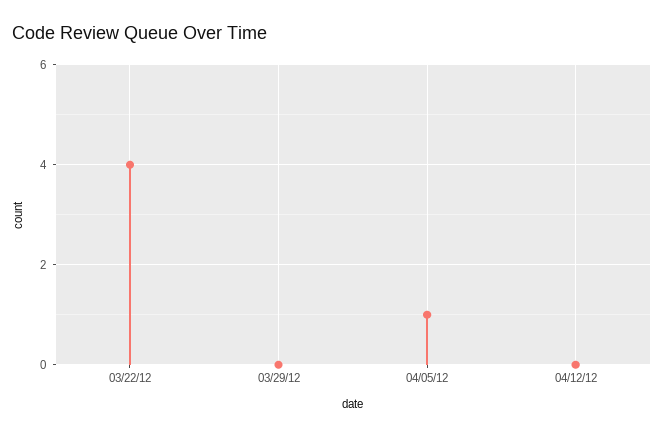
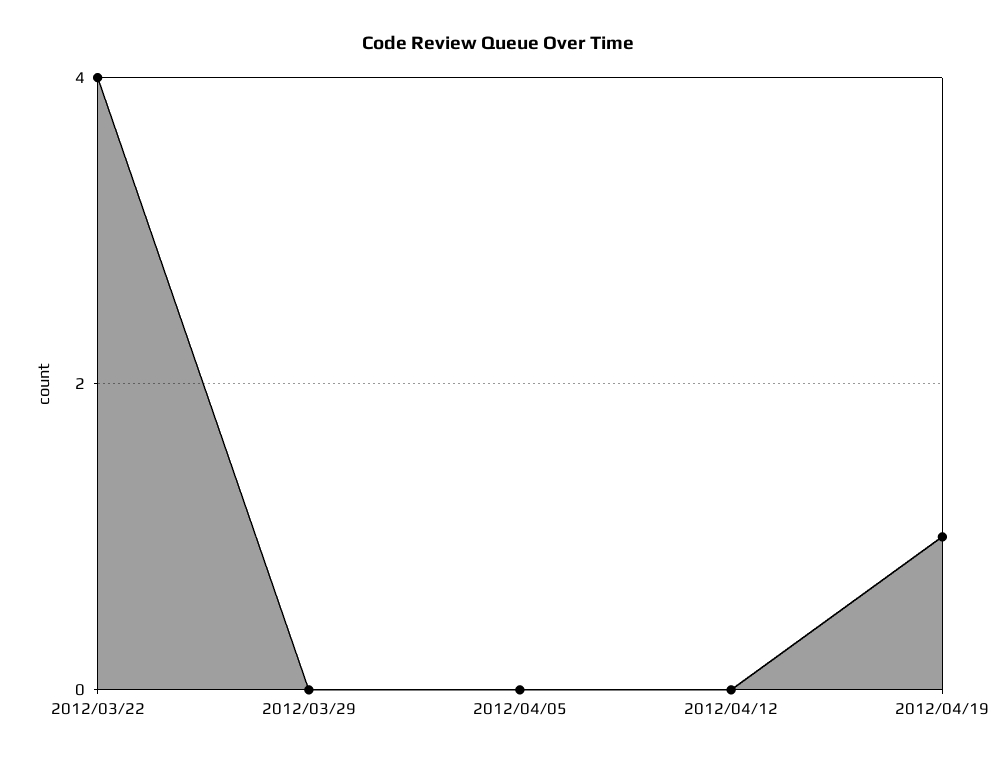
04/05/12: 1 -> 0
2012/04/19: none -> 1

